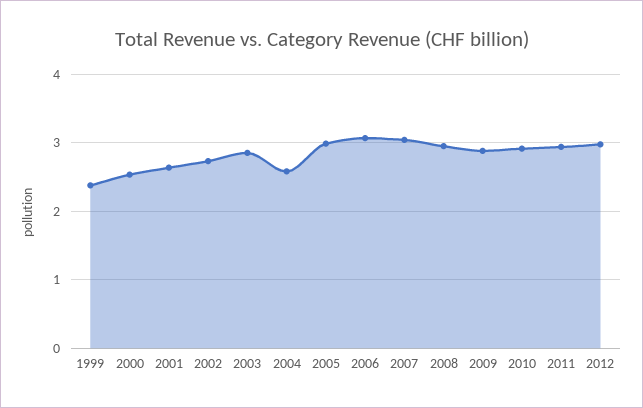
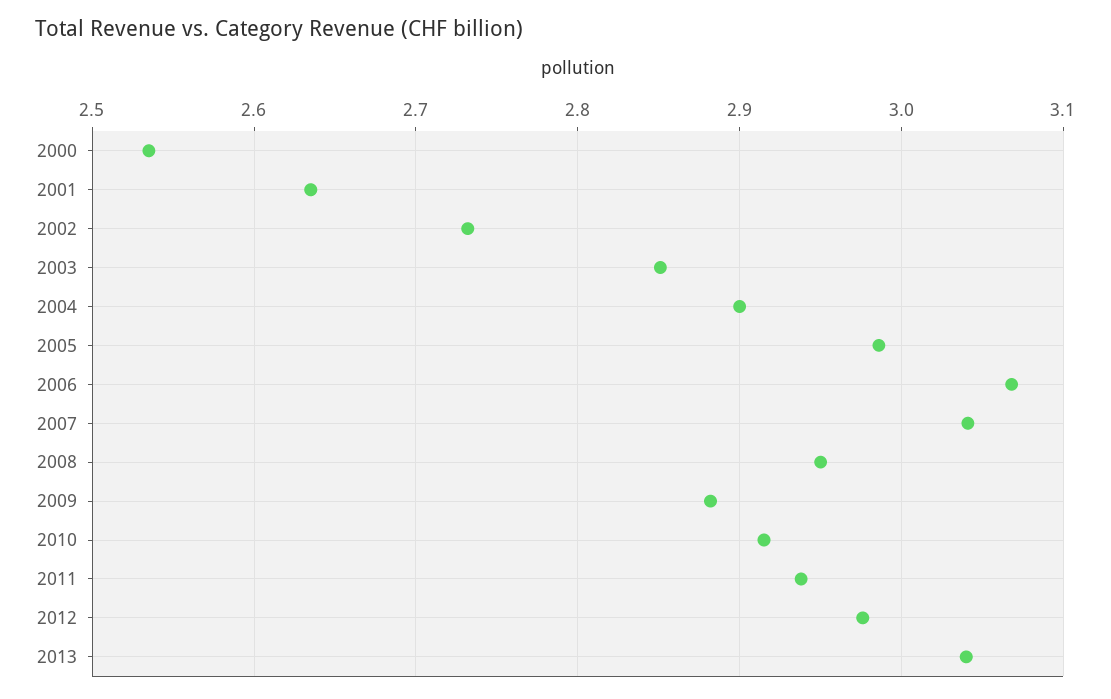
1999: 2.4 -> none
2004: 2.6 -> 2.9
2013: none -> 3.04

